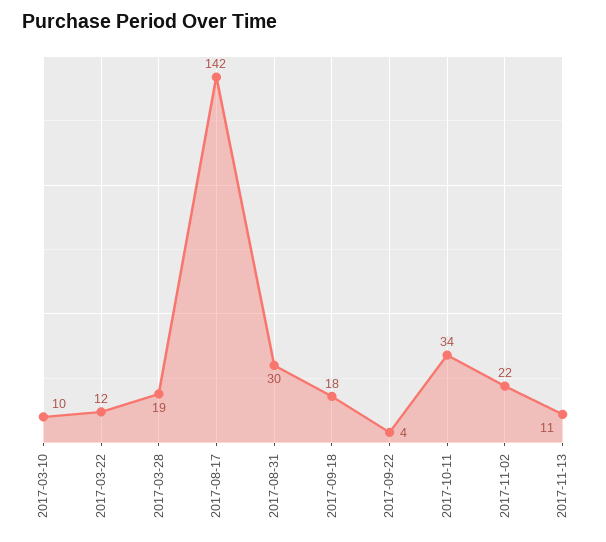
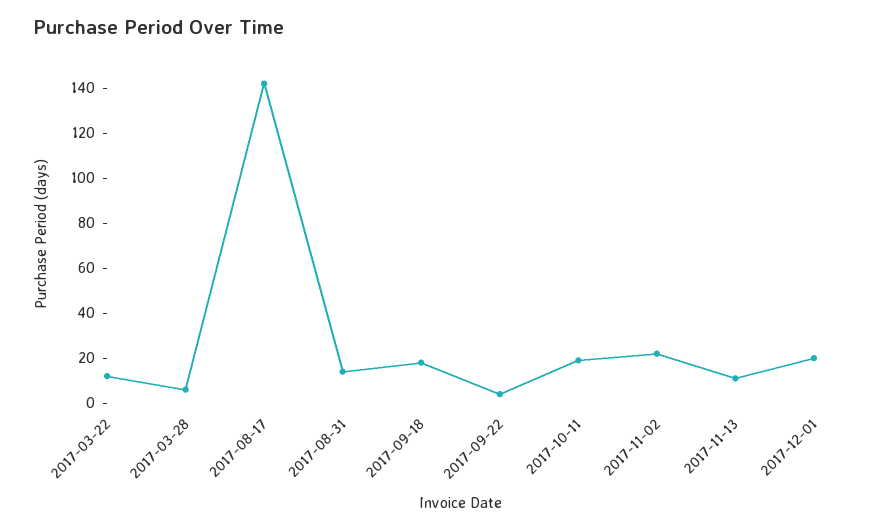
2017-03-10: 10 -> none
2017-03-28: 19 -> 5
2017-08-31: 30 -> 15
2017-10-11: 34 -> 20
2017-12-01: none -> 20

